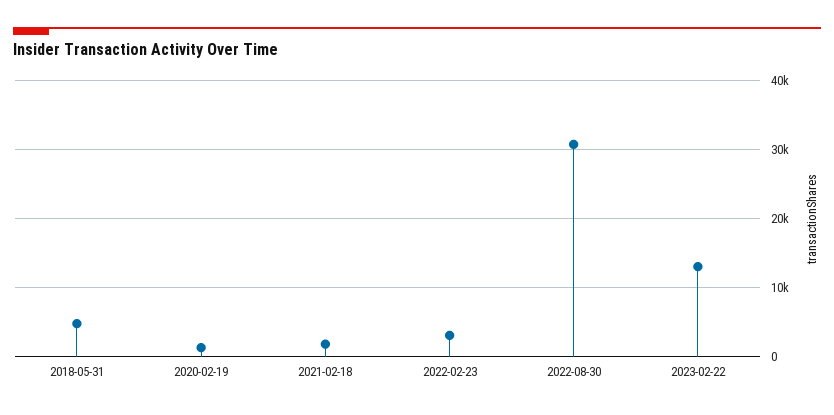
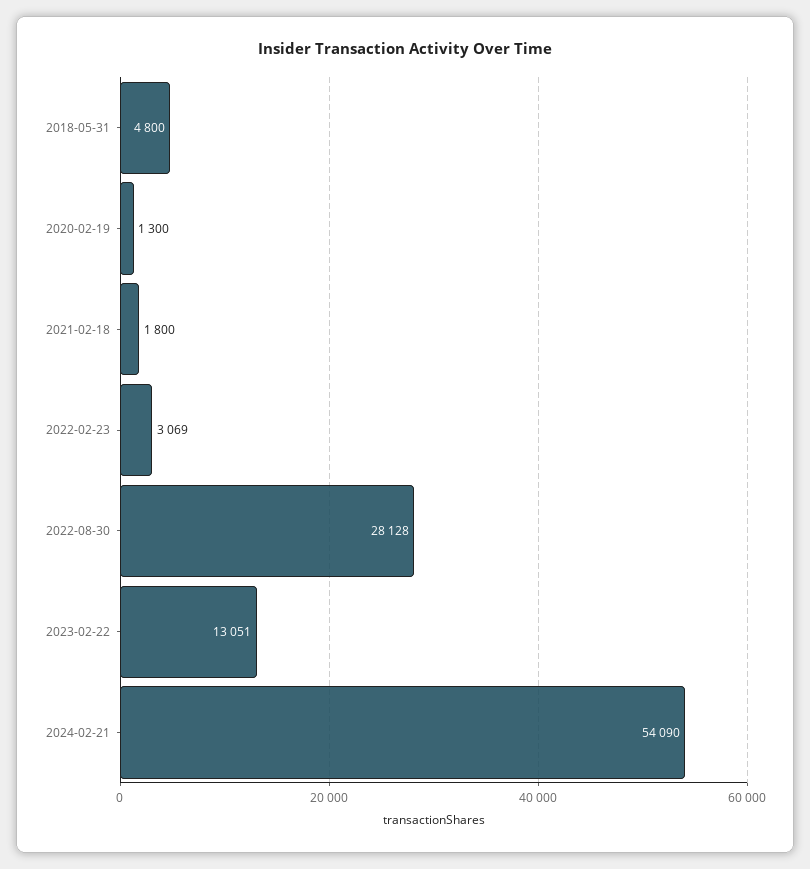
2022-08-30: 31000 -> 28128
2024-02-21: none -> 54090

